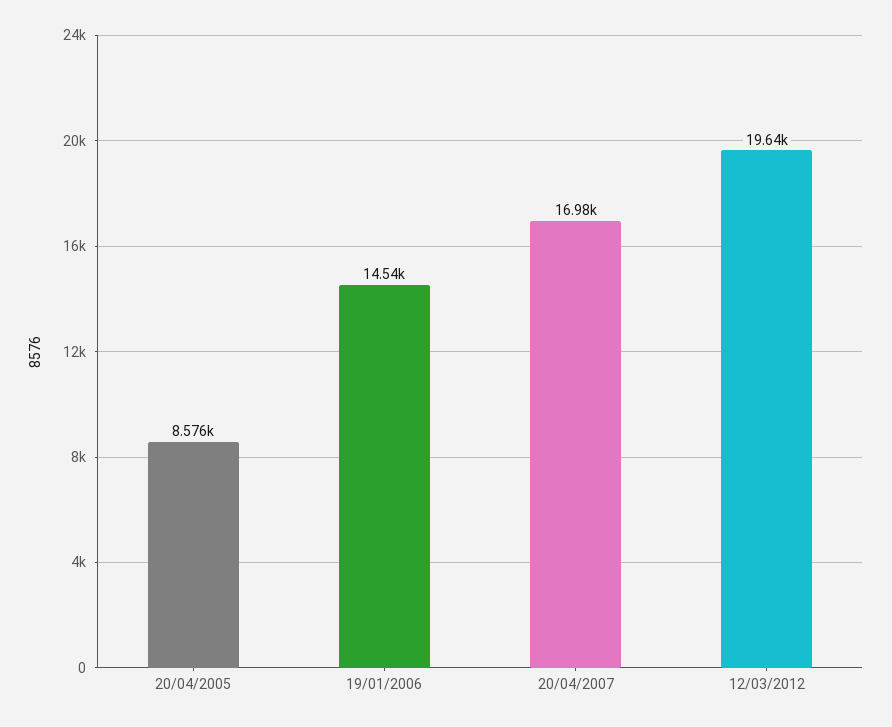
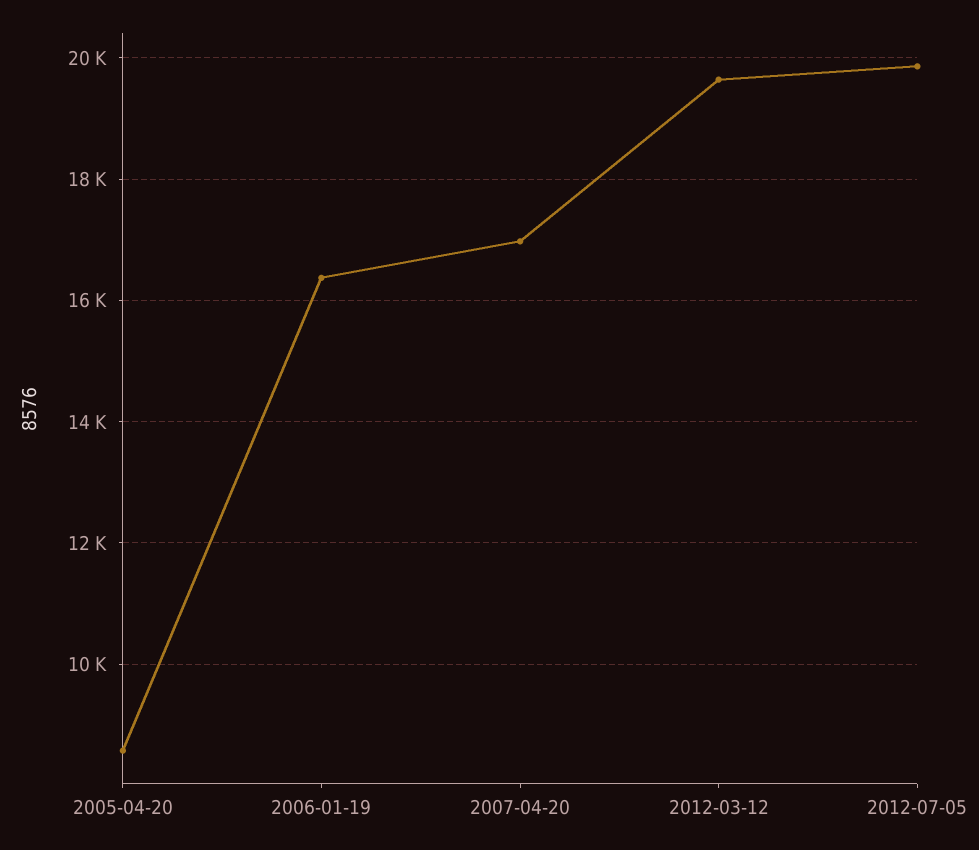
19/01/2006: 14540 -> 16400
2012-07-05: none -> 19800

